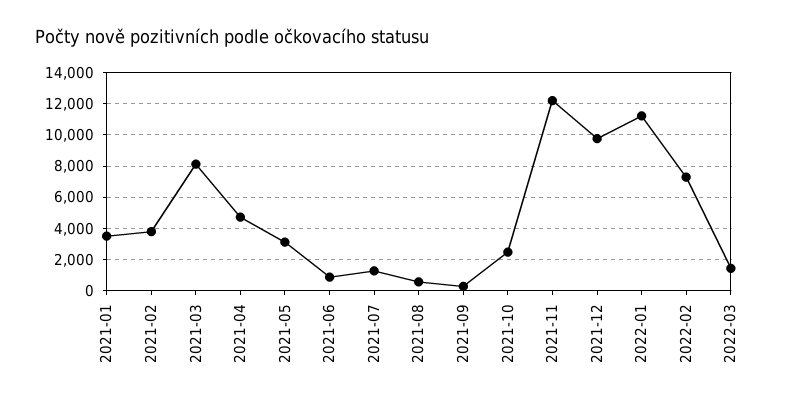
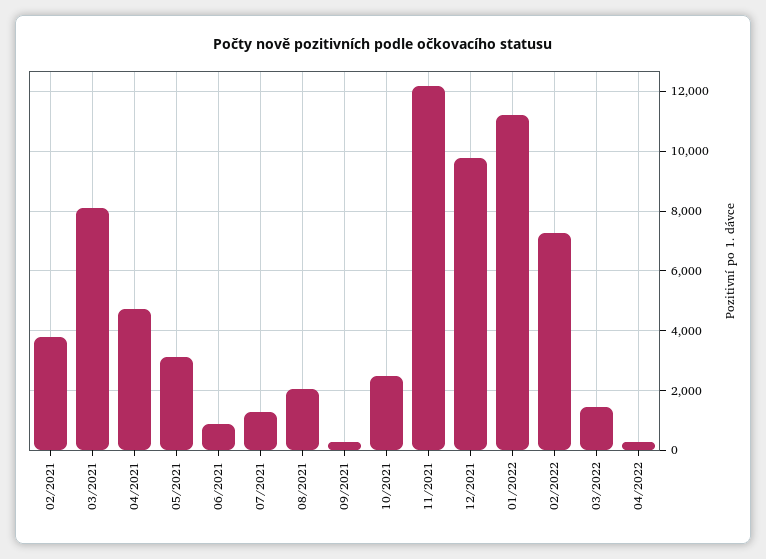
2021-01: 3500 -> none
2021-08: 500 -> 2000
04/2022: none -> 250

